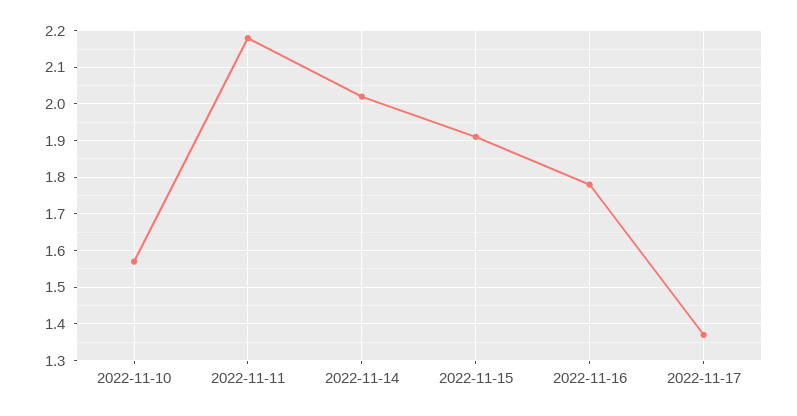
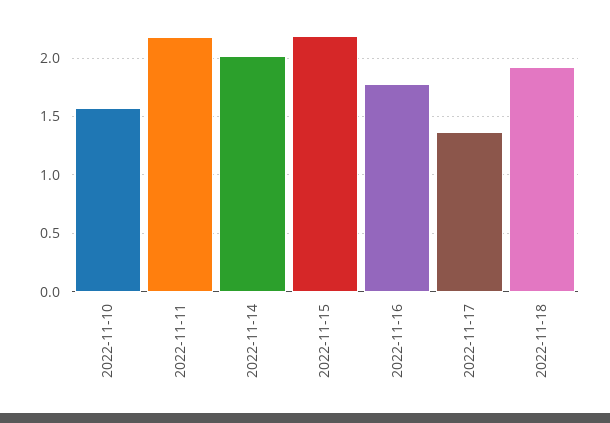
2022-11-15: 1.9 -> 2.2
2022-11-18: none -> 1.9

